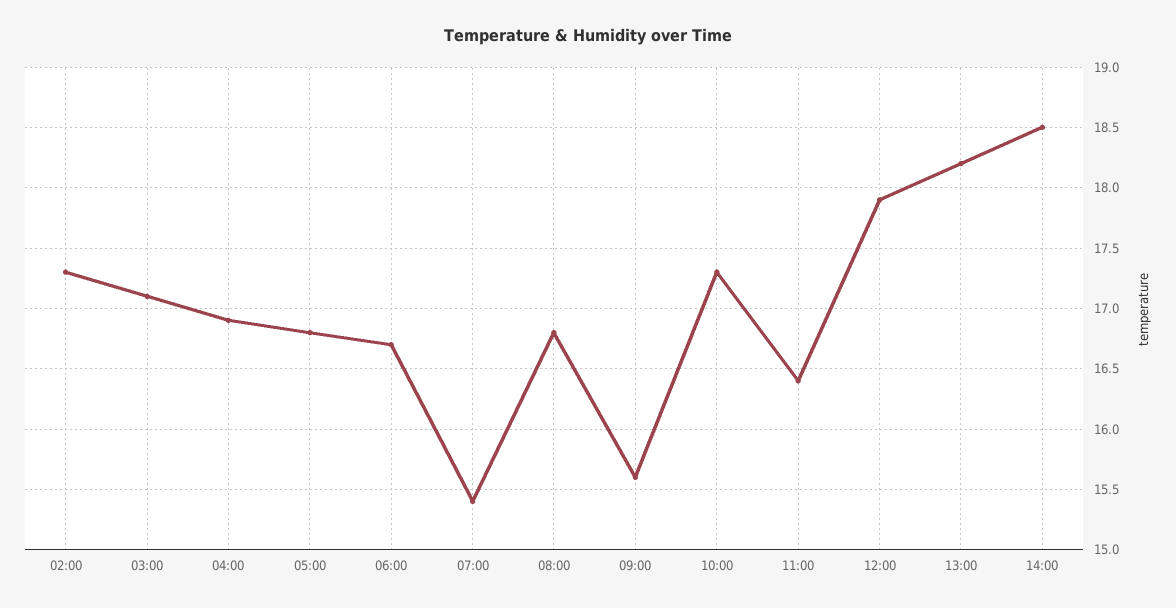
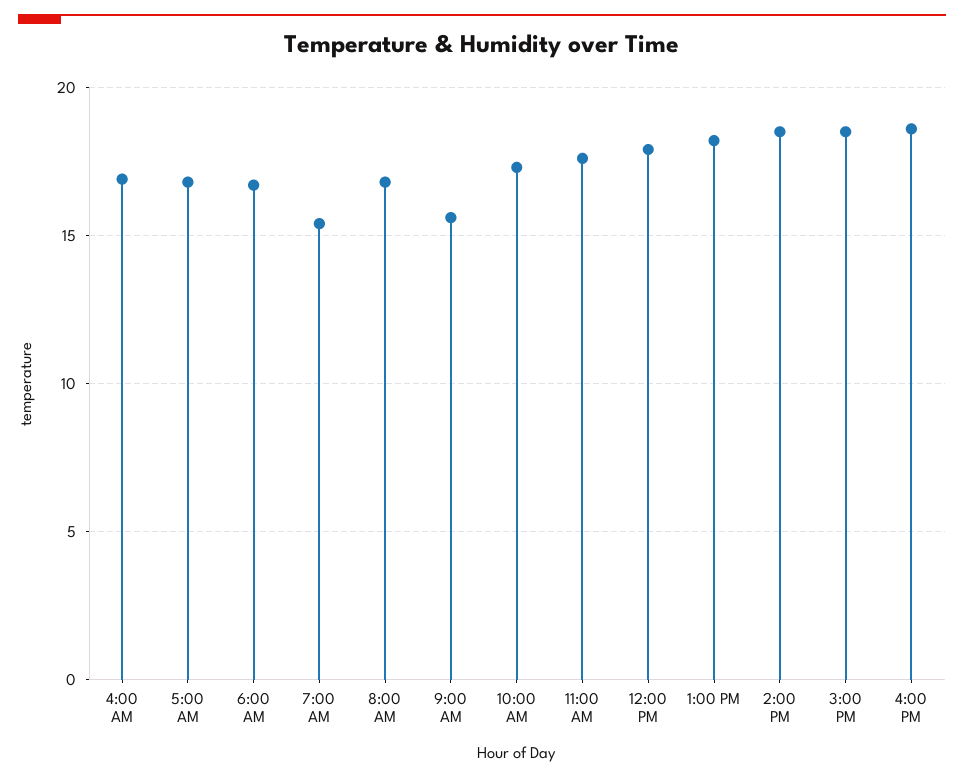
02:00: 17.3 -> none
03:00: 17.1 -> none
11:00: 16.4 -> 17.5
3:00 PM: none -> 18.5
4:00 PM: none -> 18.5

